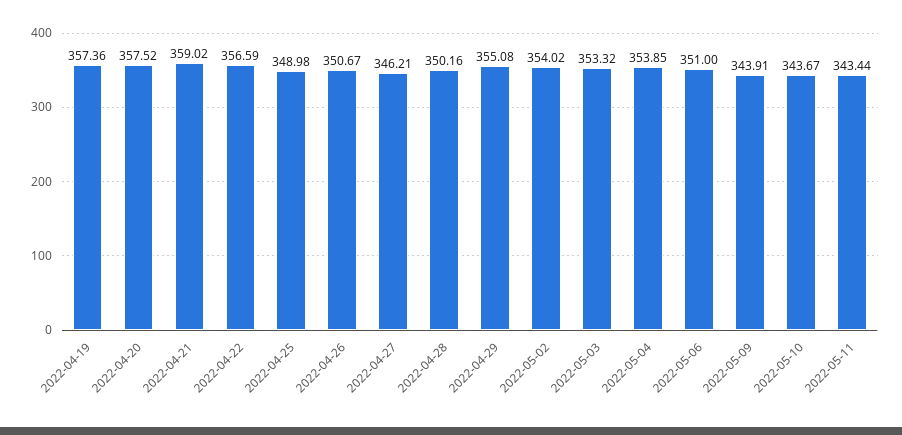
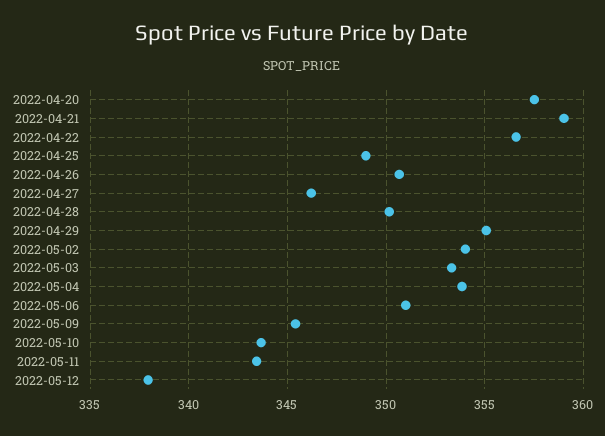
2022-04-19: 357.36 -> none
2022-05-09: 343.91 -> 345.5
2022-05-12: none -> 338

